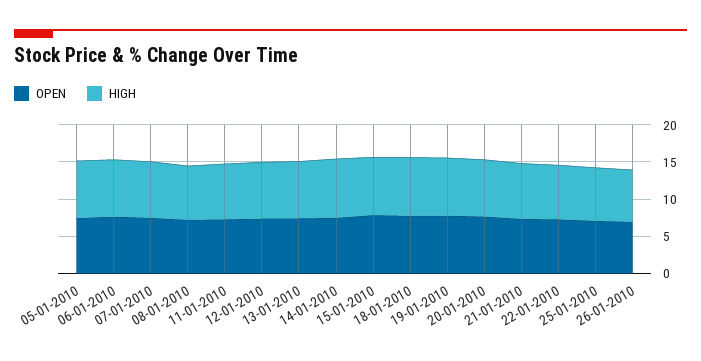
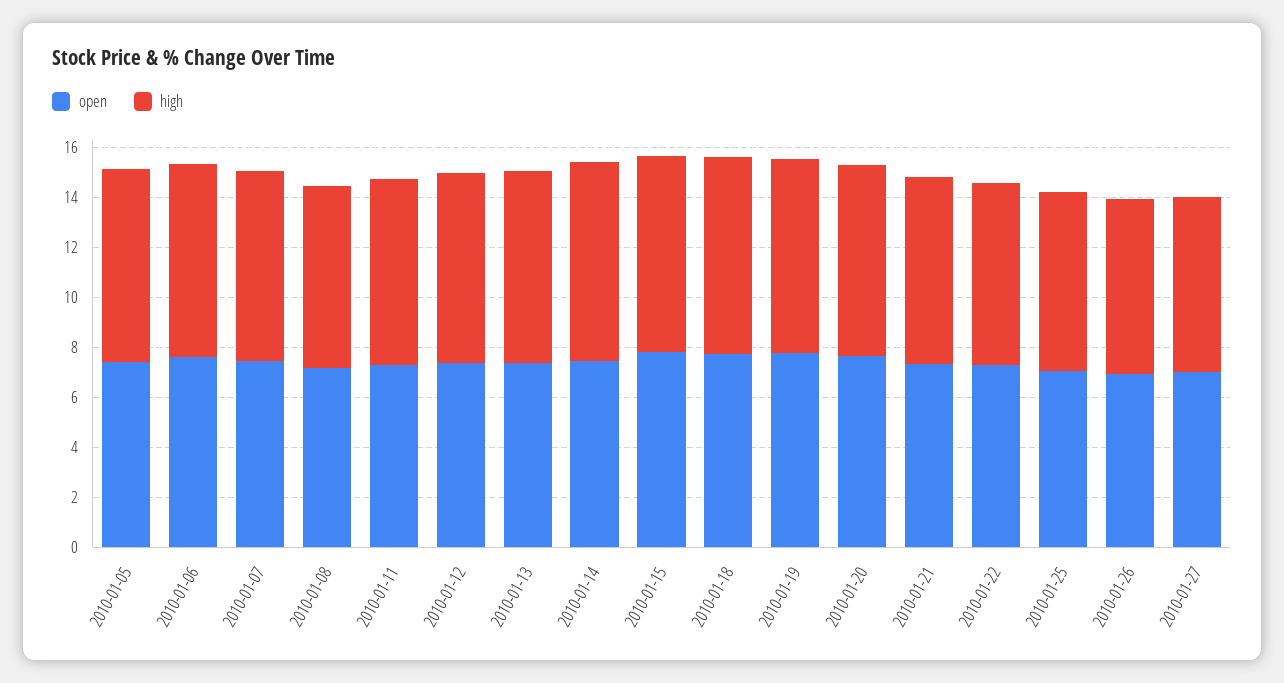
OPEN, 2010-01-27: none -> 7
HIGH, 2010-01-27: none -> 7

